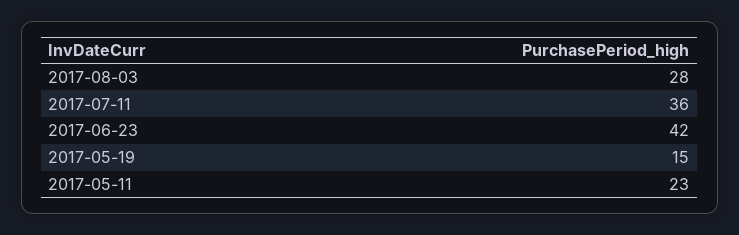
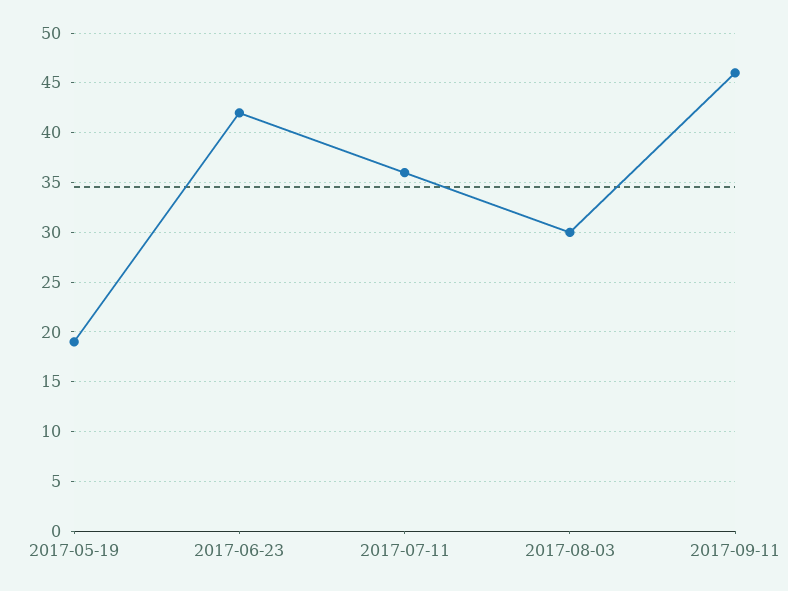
2017-08-03: 28 -> 30
2017-05-19: 15 -> 19
2017-05-11: 23 -> none
2017-09-11: none -> 46

